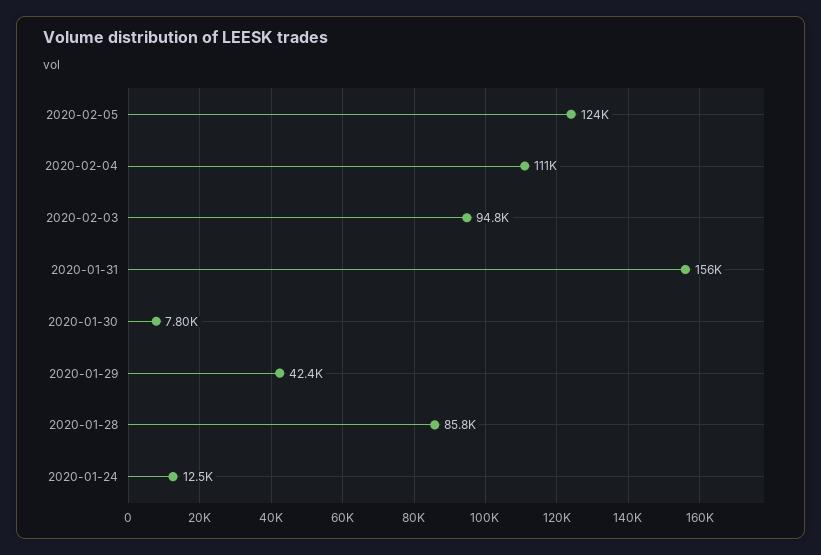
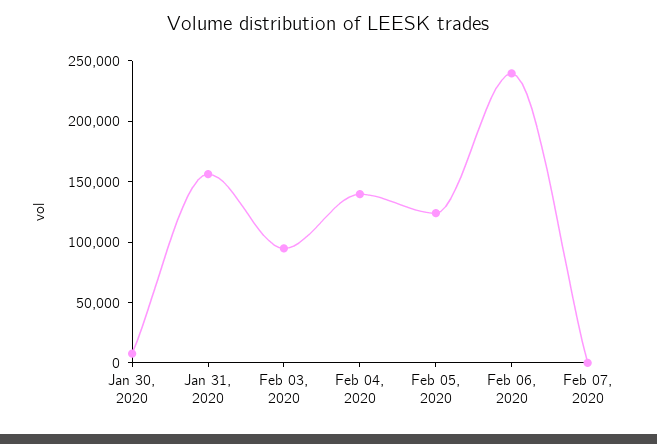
2020-02-04: 111000 -> 140000
2020-01-29: 42400 -> none
2020-01-28: 85800 -> none
2020-01-24: 12500 -> none
Feb 06, 2020: none -> 240000
Feb 07, 2020: none -> 0

